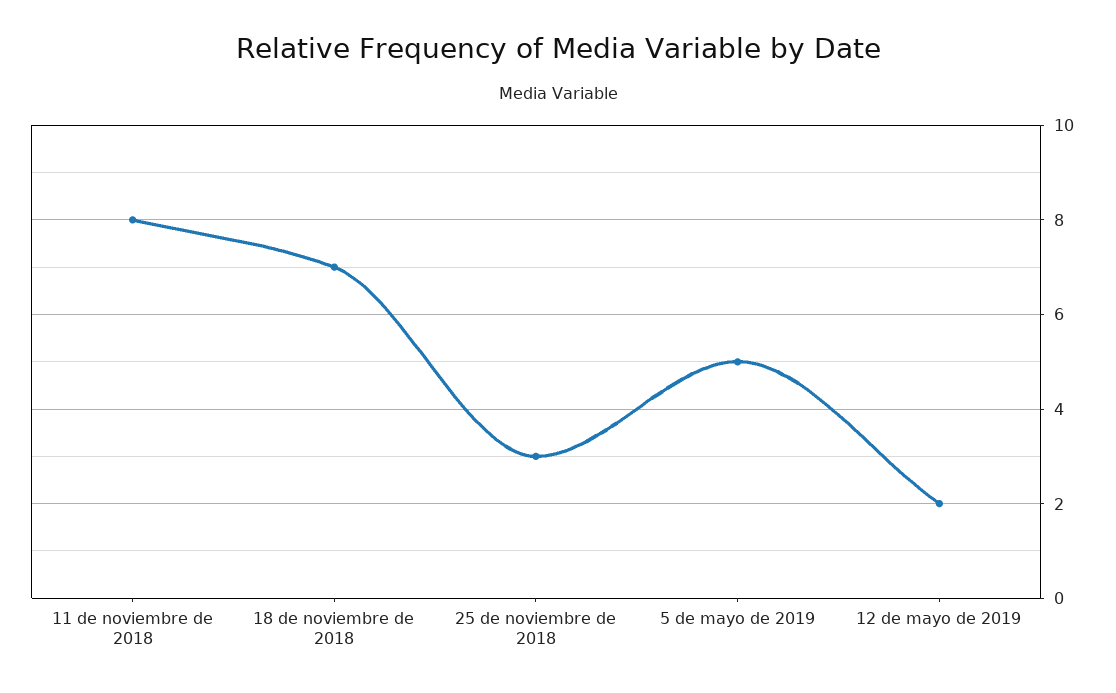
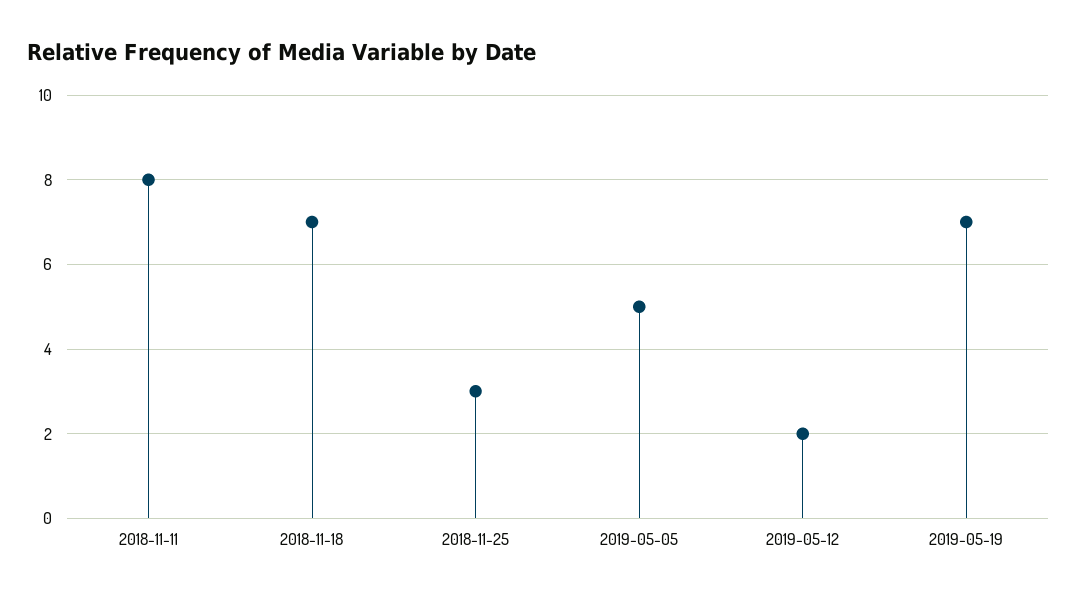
2019-05-19: none -> 7

